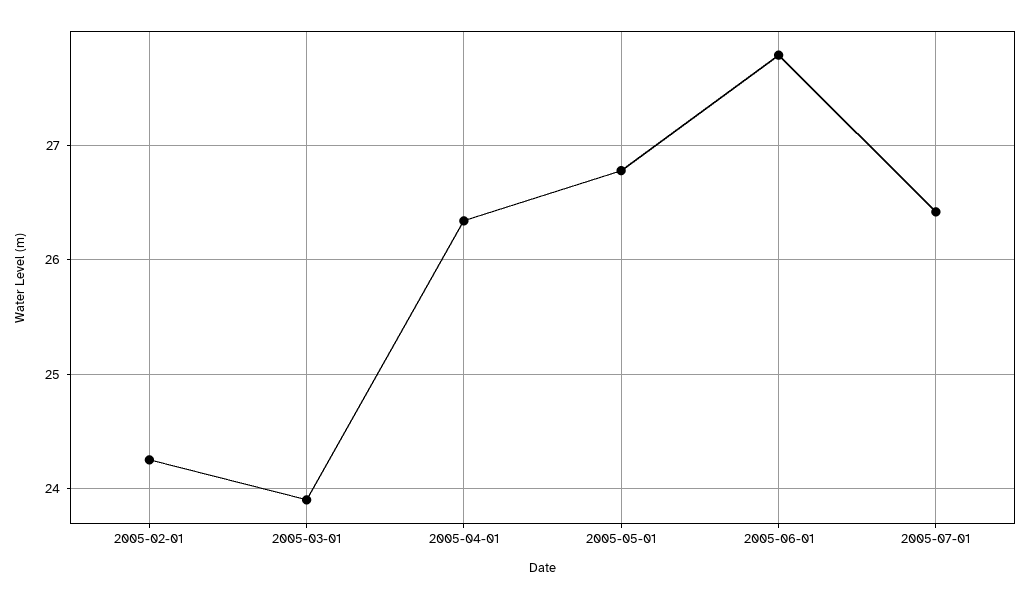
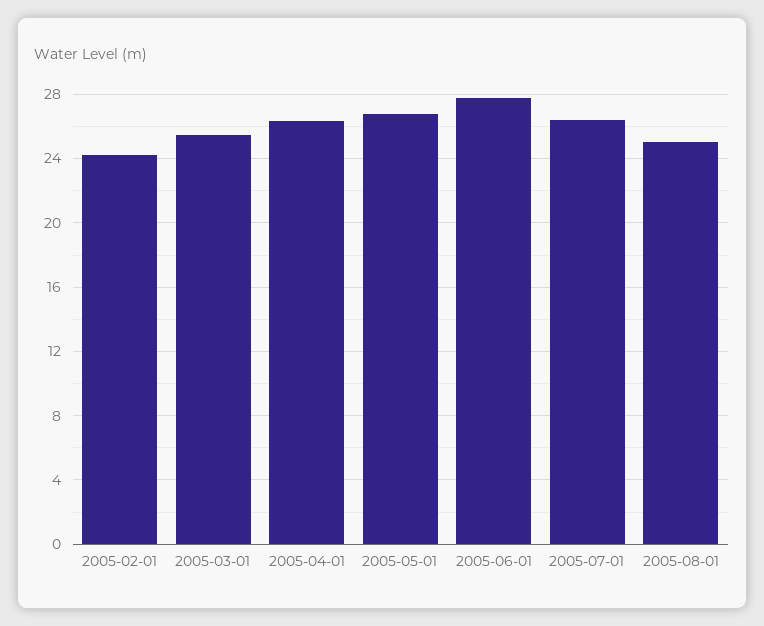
2005-03-01: 23.9 -> 25.5
2005-08-01: none -> 25

